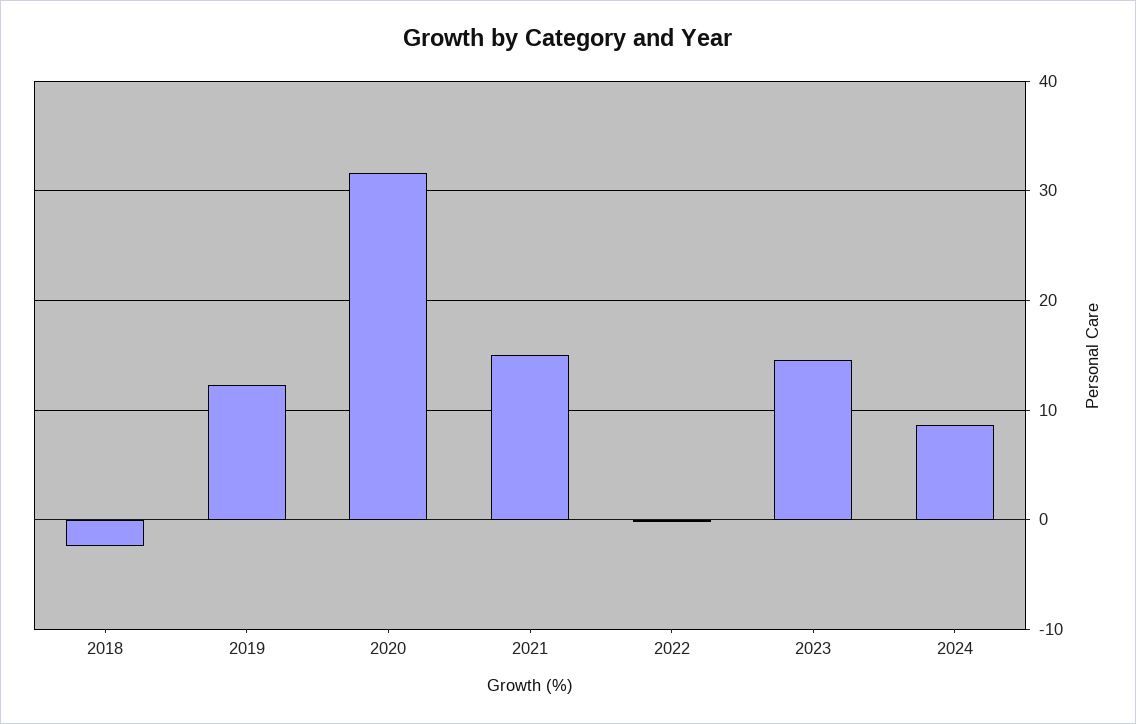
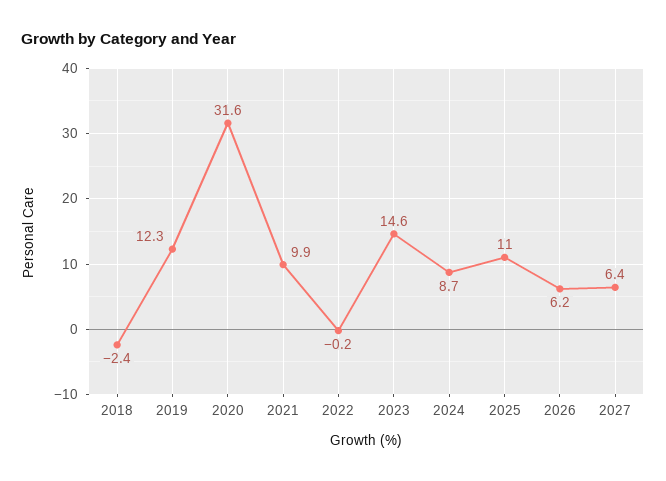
2021: 15 -> 9.9
2025: none -> 11
2026: none -> 6.2
2027: none -> 6.4

